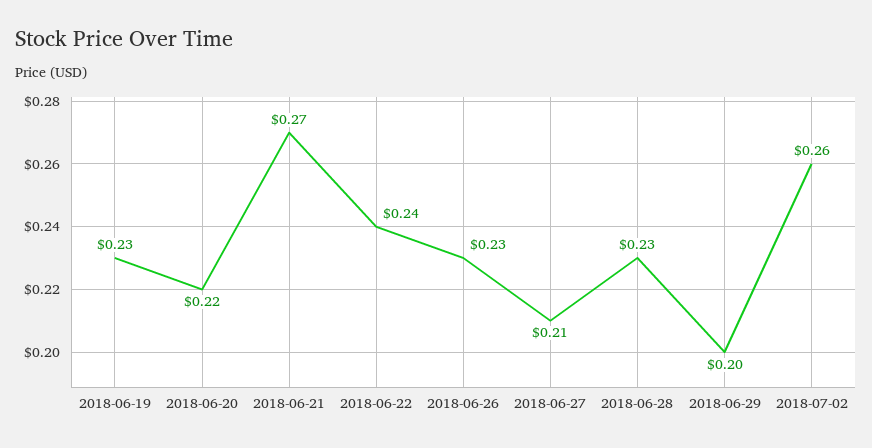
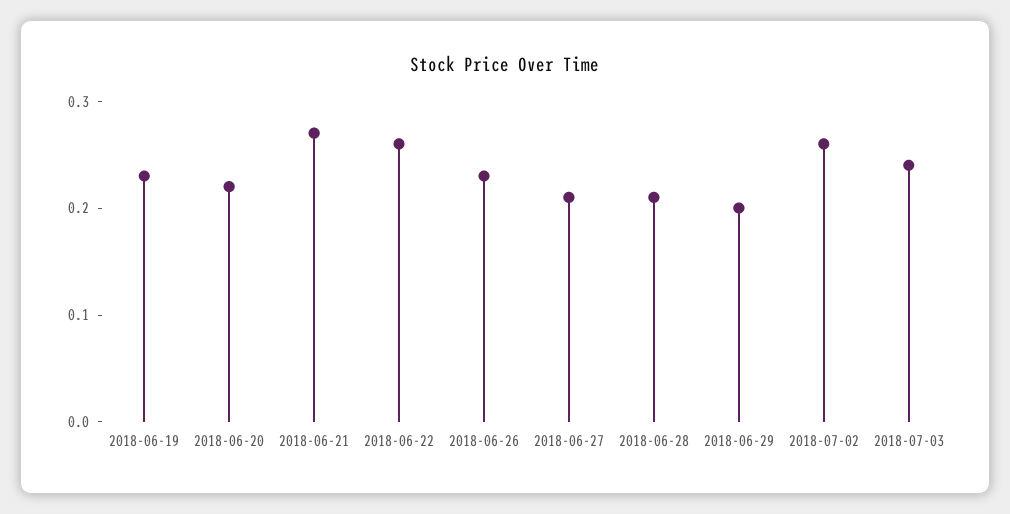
2018-06-22: 0.24 -> 0.26
2018-06-28: 0.23 -> 0.21
2018-07-03: none -> 0.24

